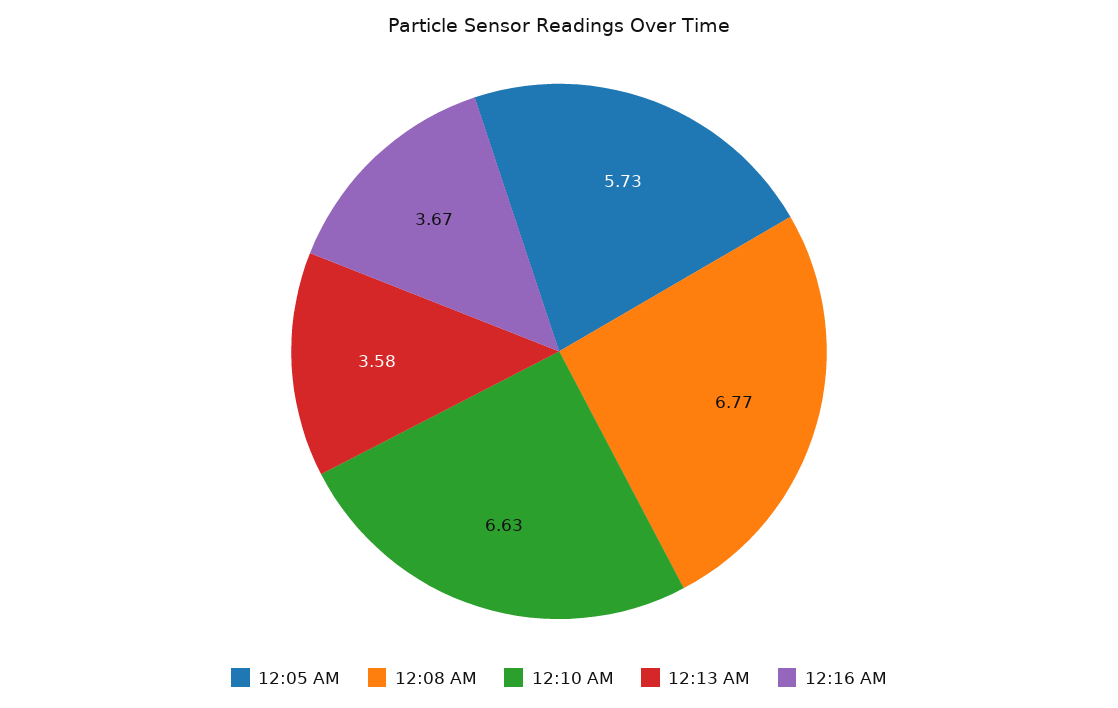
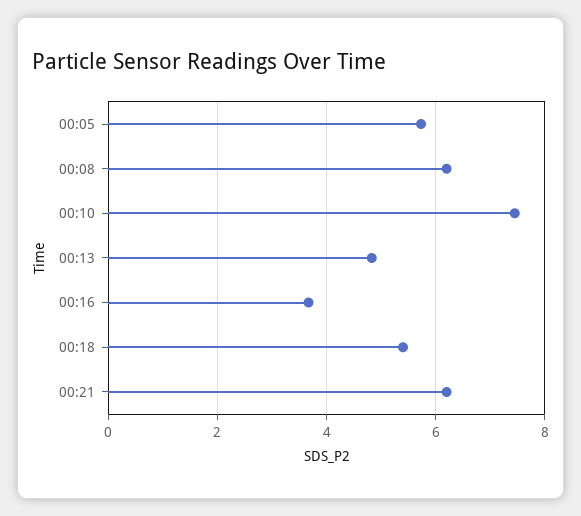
12:08 AM: 6.77 -> 6.2
12:10 AM: 6.63 -> 7.4
12:13 AM: 3.58 -> 4.8
00:18: none -> 5.4
00:21: none -> 6.2

